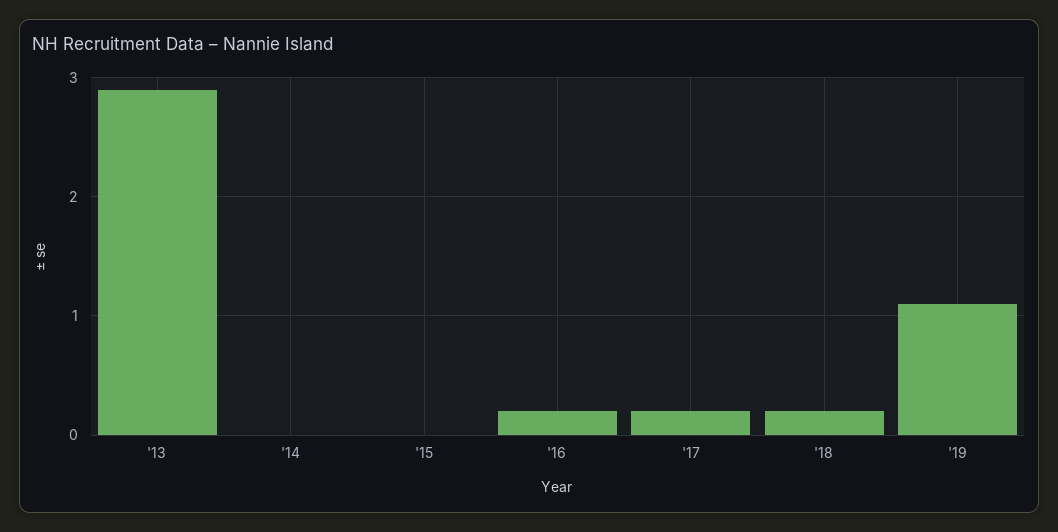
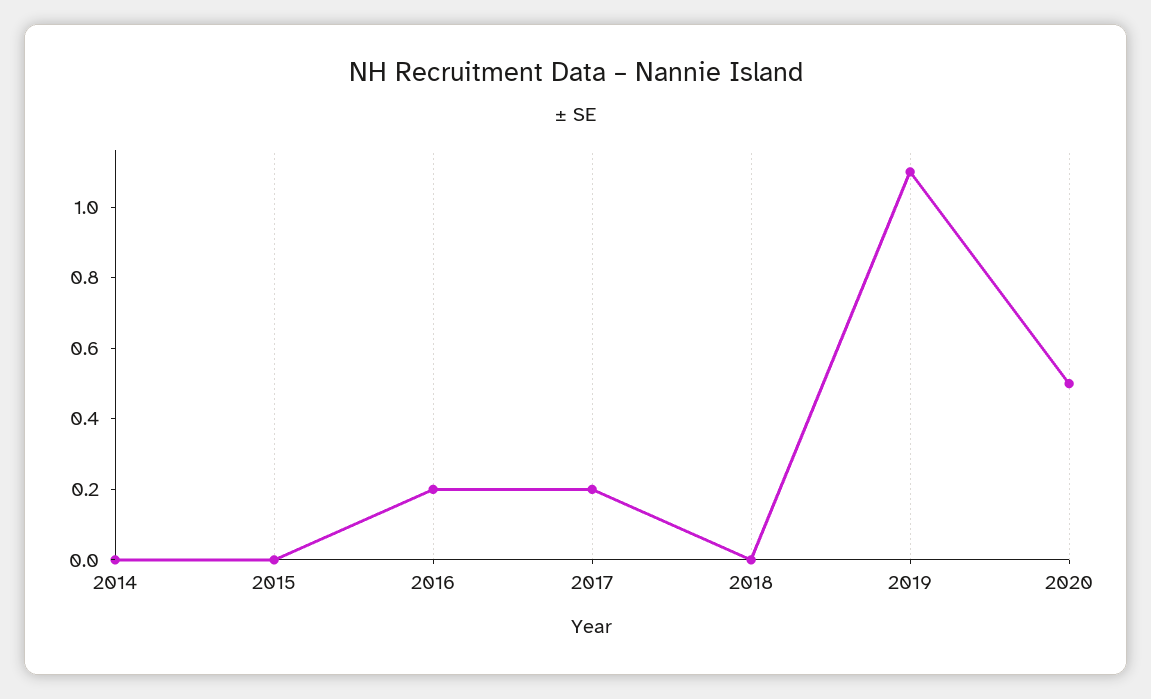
'13: 2.9 -> none
'18: 0.2 -> 0
2020: none -> 0.5

